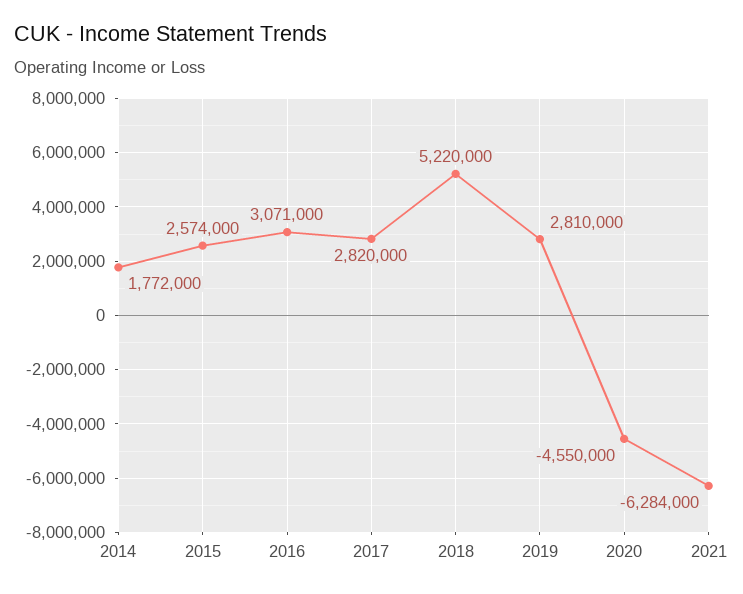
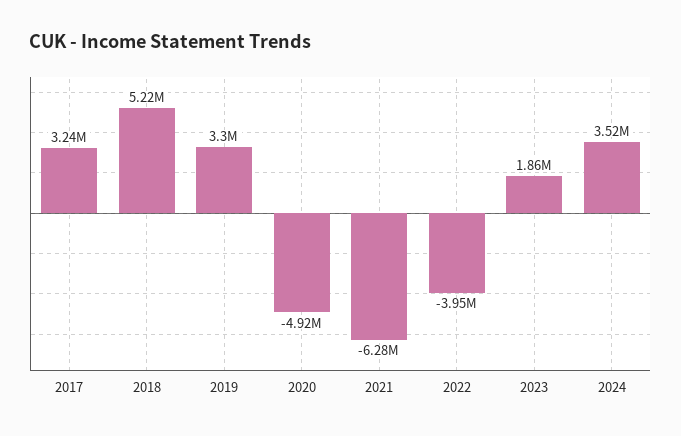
2014: 1772000 -> none
2015: 2574000 -> none
2016: 3071000 -> none
2017: 2820000 -> 3240000
2019: 2810000 -> 3300000
2020: -4550000 -> -4920000
2022: none -> -3950000
2023: none -> 1860000
2024: none -> 3520000

